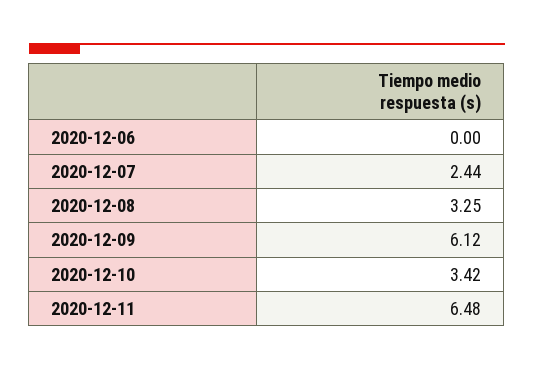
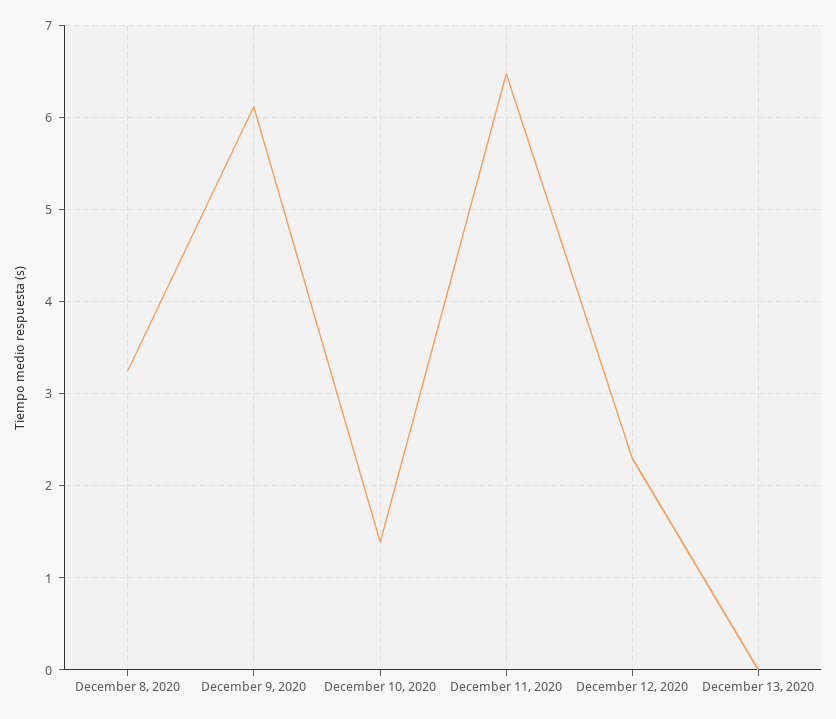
2020-12-06: 0 -> none
2020-12-07: 2.44 -> none
2020-12-10: 3.42 -> 1.4
December 12, 2020: none -> 2.3
December 13, 2020: none -> 0

